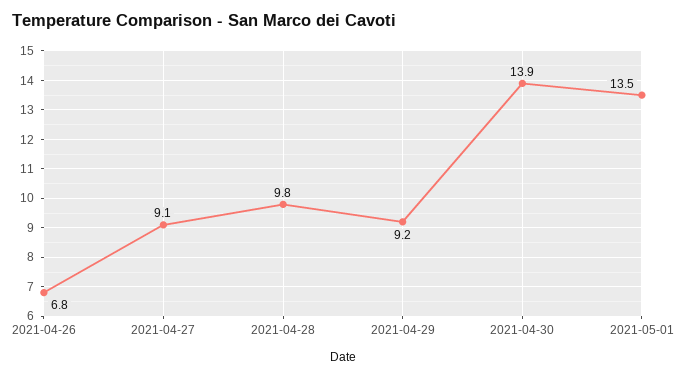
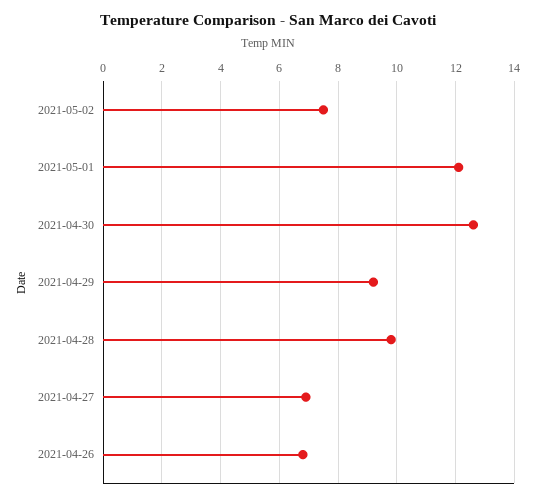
2021-04-27: 9.1 -> 7
2021-04-30: 13.9 -> 12.5
2021-05-01: 13.5 -> 12
2021-05-02: none -> 7.5

